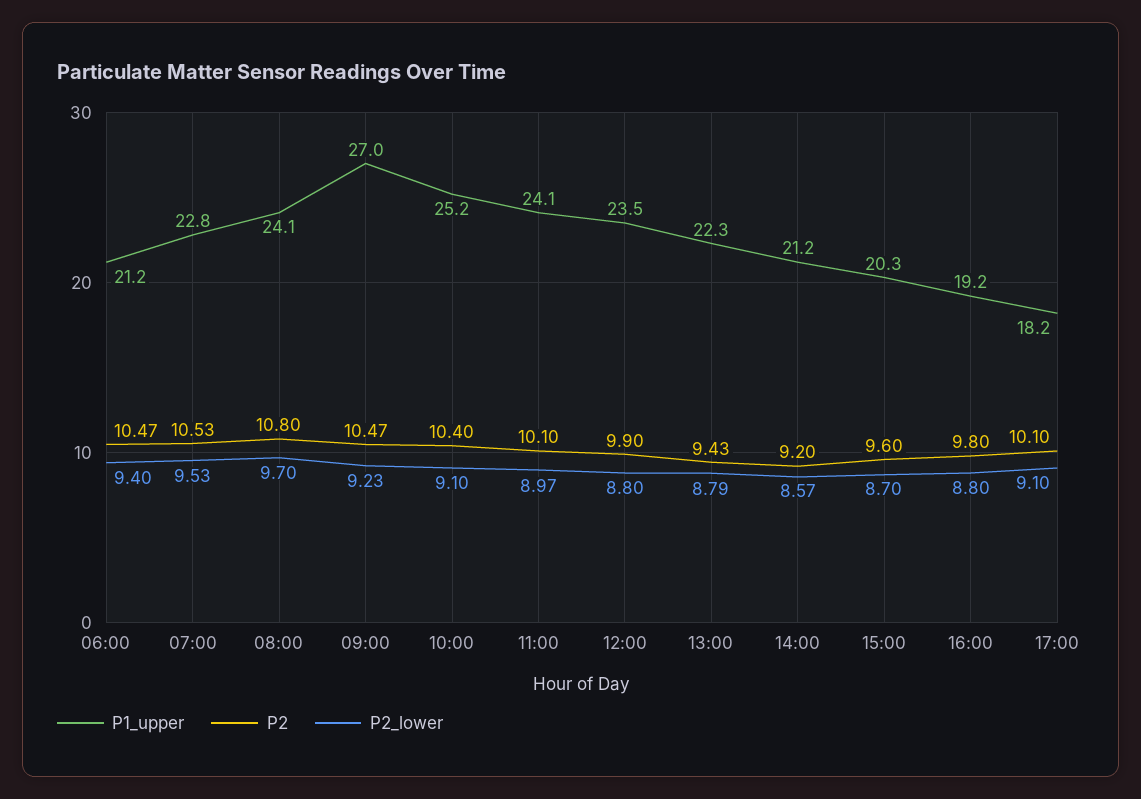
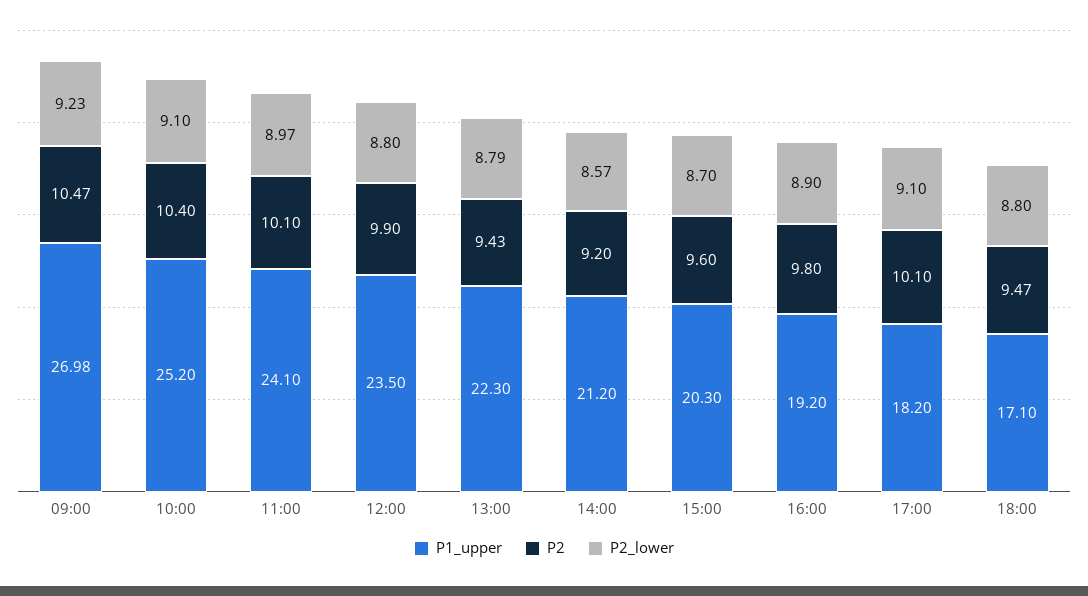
P1_upper, 06:00: 21.2 -> none
P2, 06:00: 10.47 -> none
P2_lower, 06:00: 9.4 -> none
P1_upper, 07:00: 22.8 -> none
P2, 07:00: 10.53 -> none
P2_lower, 07:00: 9.53 -> none
P1_upper, 08:00: 24.1 -> none
P2, 08:00: 10.8 -> none
P2_lower, 08:00: 9.7 -> none
P2_lower, 16:00: 8.8 -> 8.9
P1_upper, 18:00: none -> 17.1
P2, 18:00: none -> 9.47
P2_lower, 18:00: none -> 8.8

